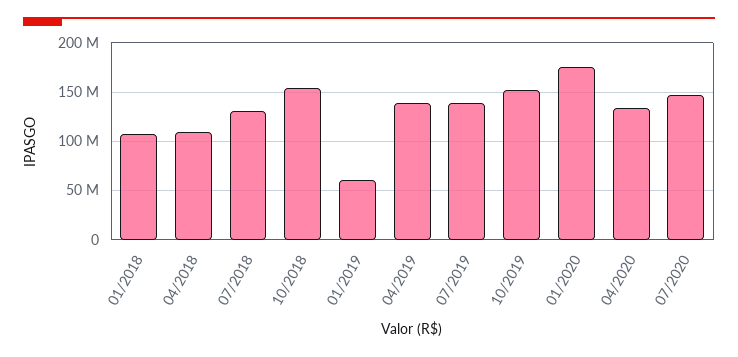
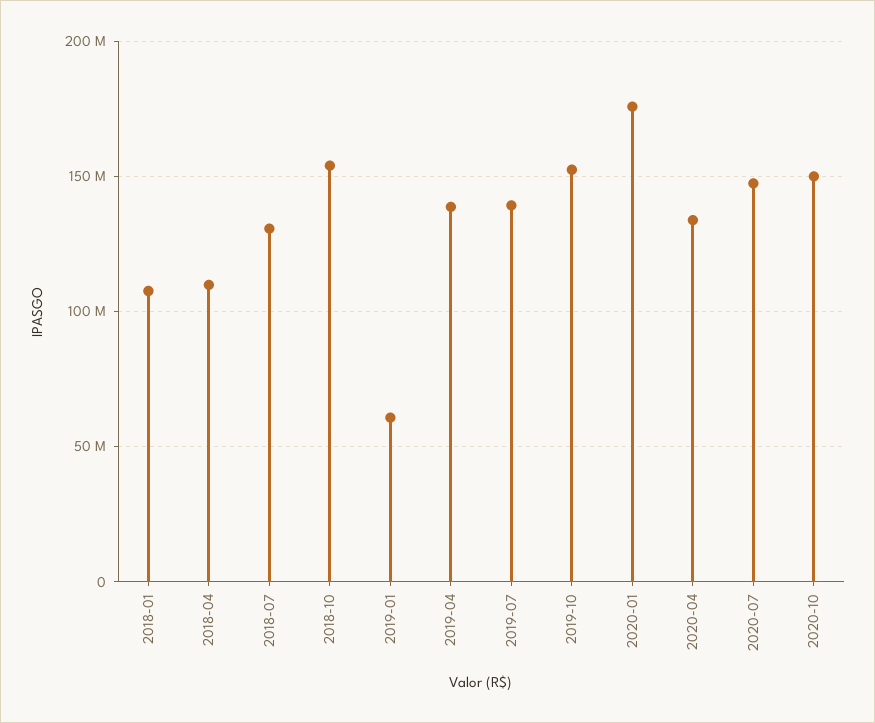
2020-10: none -> 150000000

